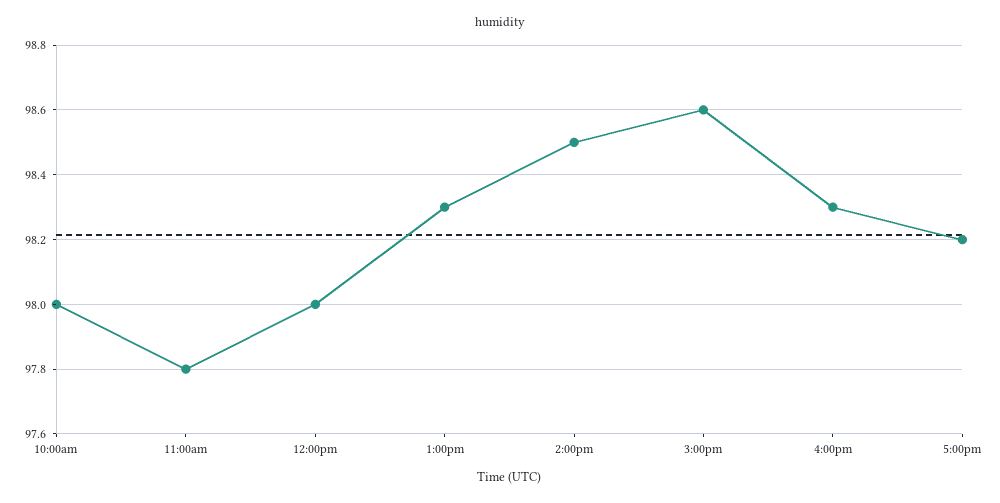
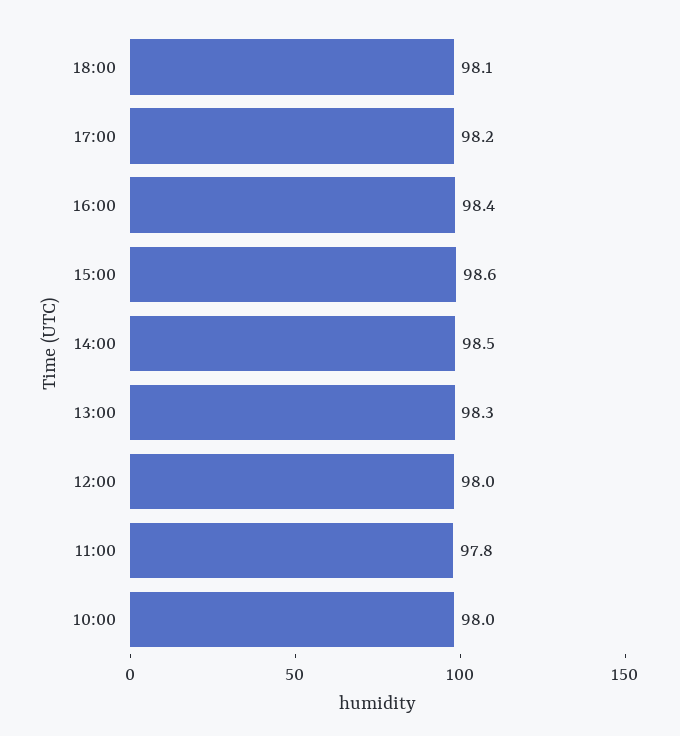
4:00pm: 98.3 -> 98.4
18:00: none -> 98.1

